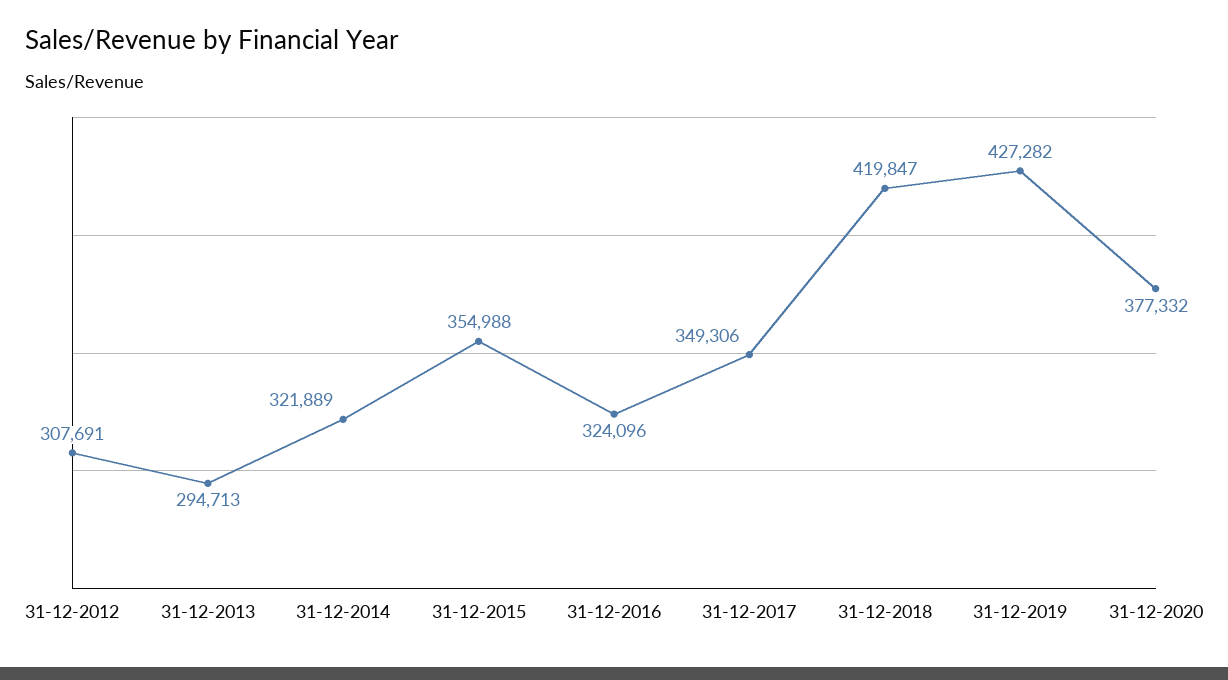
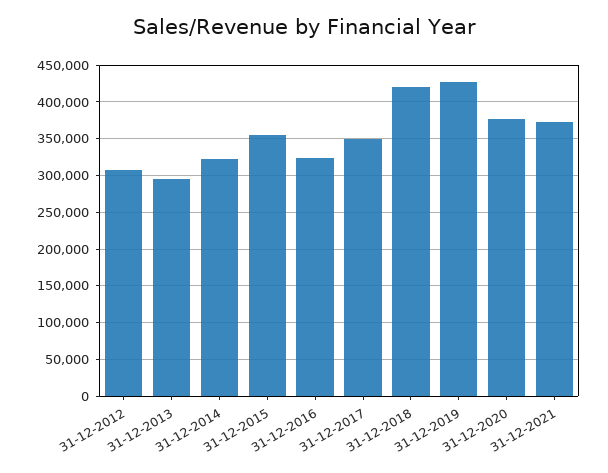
31-12-2021: none -> 370000

